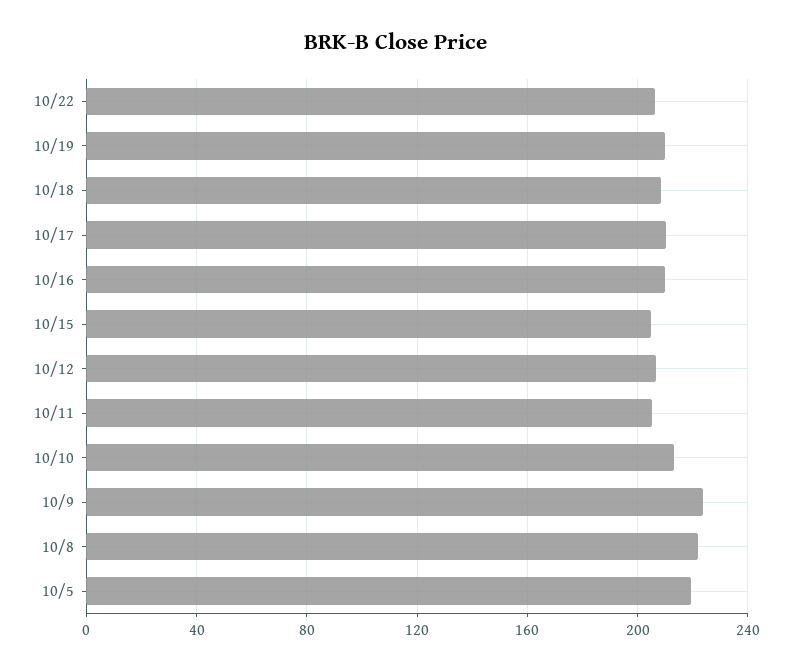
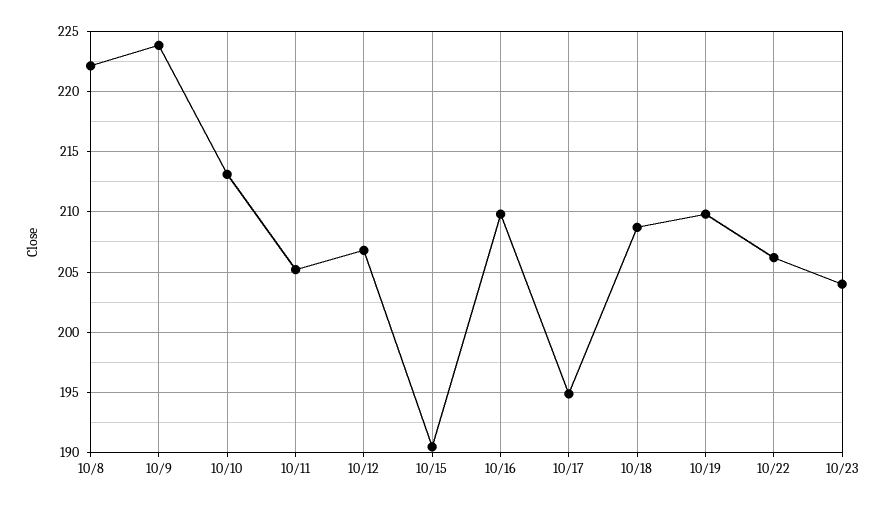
10/17: 210 -> 195
10/15: 205 -> 190.5
10/5: 220 -> none
10/23: none -> 204

